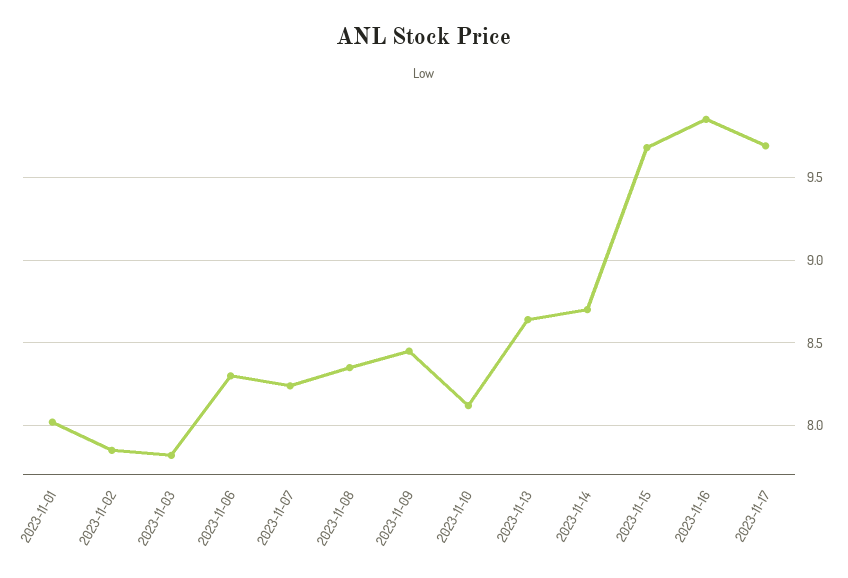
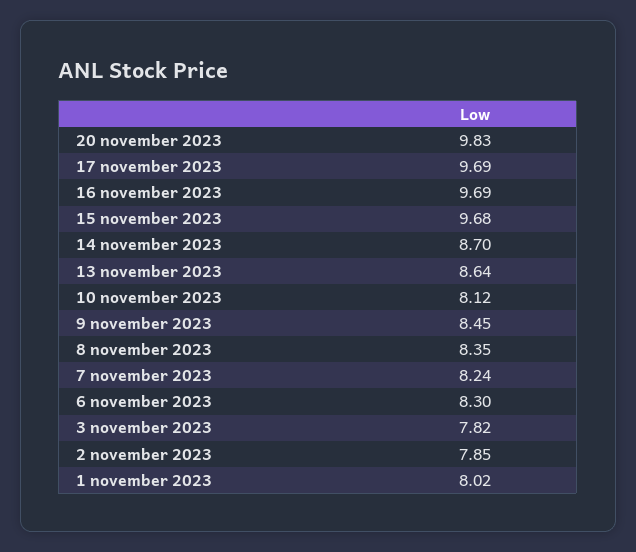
2023-11-16: 9.85 -> 9.69
20 november 2023: none -> 9.83

